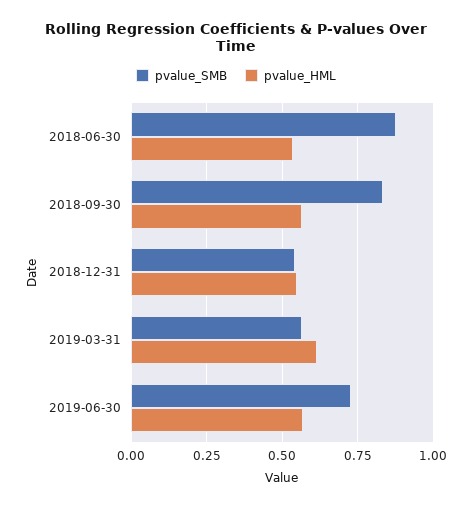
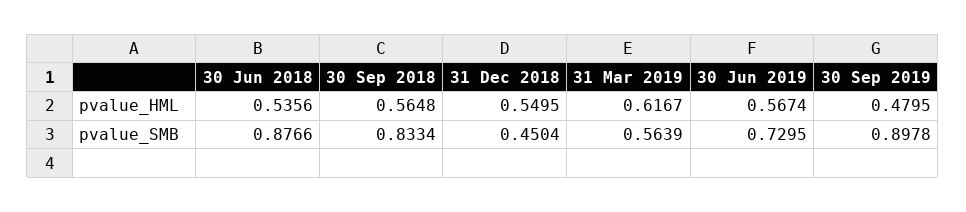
pvalue_SMB, 2018-12-31: 0.55 -> 0.4504
pvalue_HML, 30 Sep 2019: none -> 0.4795
pvalue_SMB, 30 Sep 2019: none -> 0.8978

